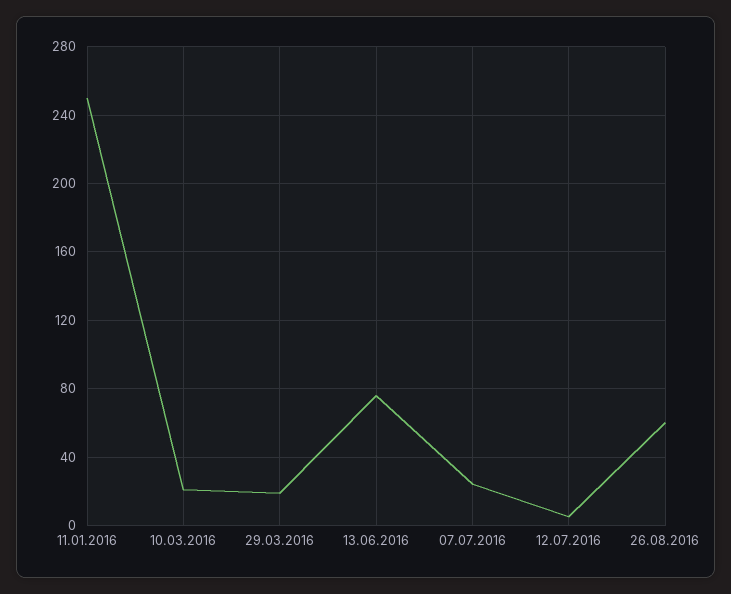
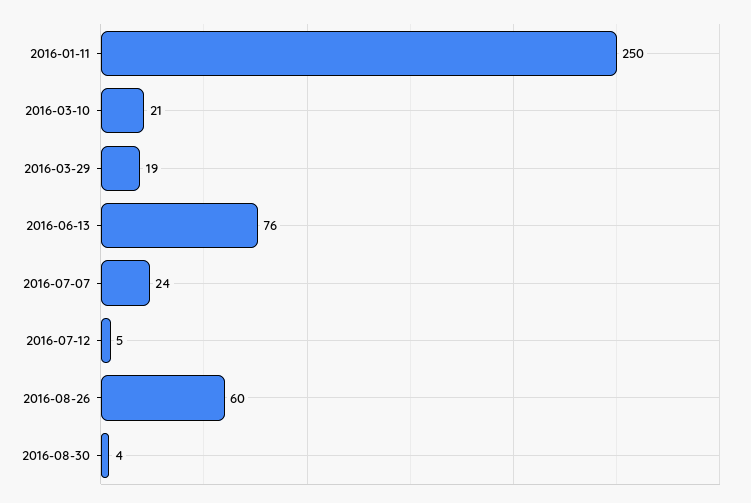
2016-08-30: none -> 4

